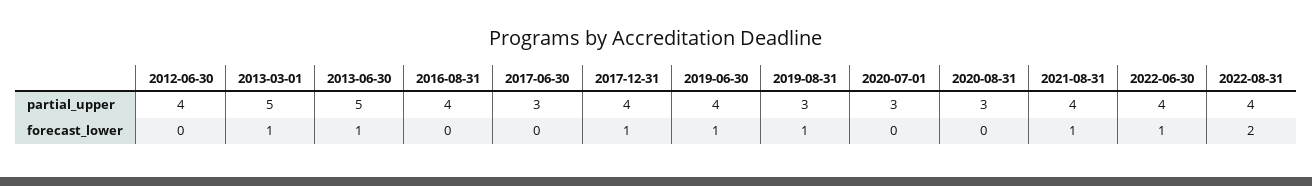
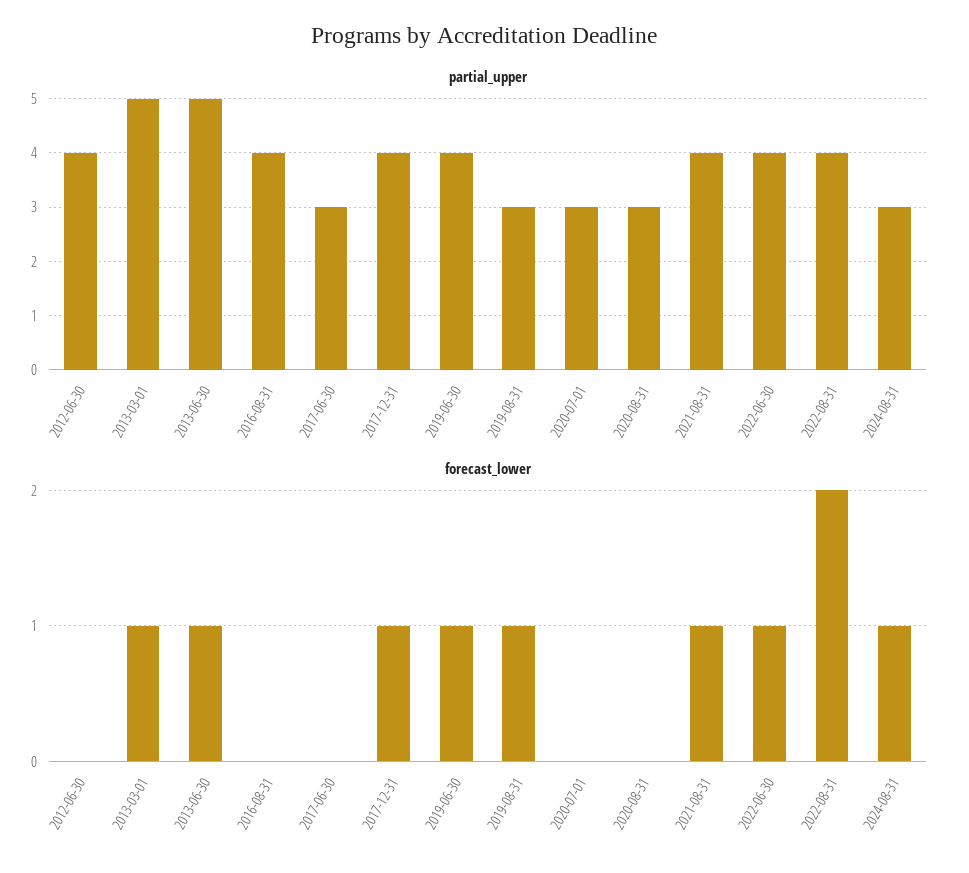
partial_upper, 2024-08-31: none -> 3
forecast_lower, 2024-08-31: none -> 1

